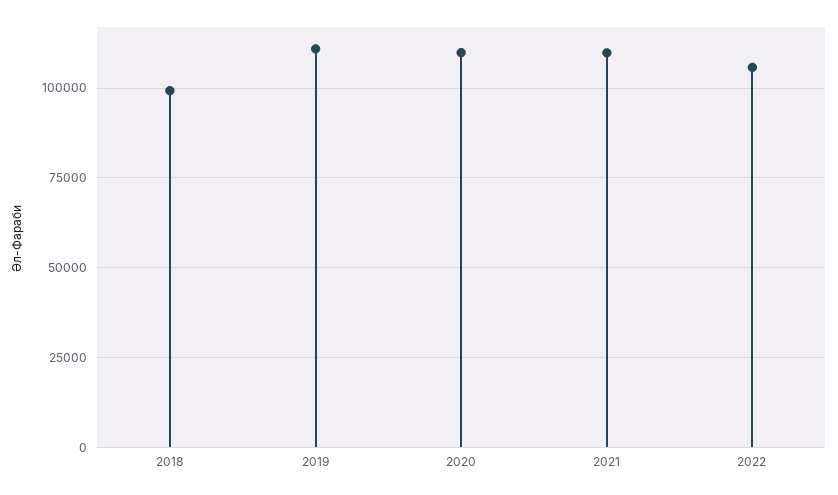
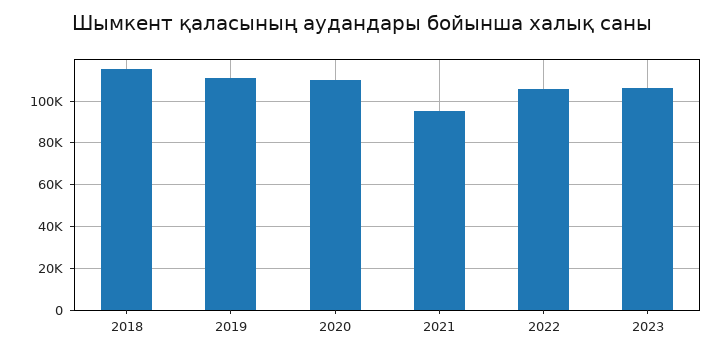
2018: 100000 -> 115000
2021: 110000 -> 95000
2023: none -> 105000

